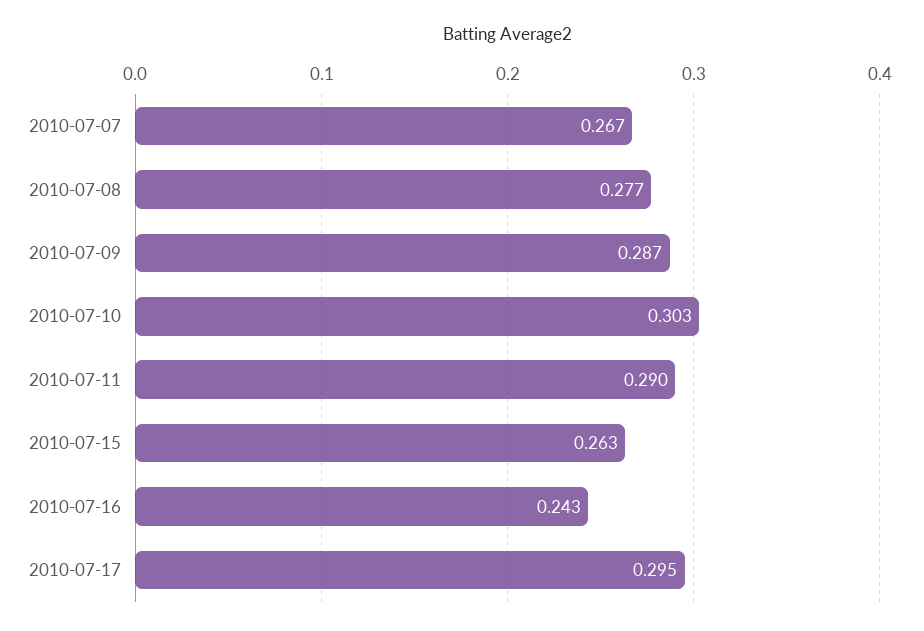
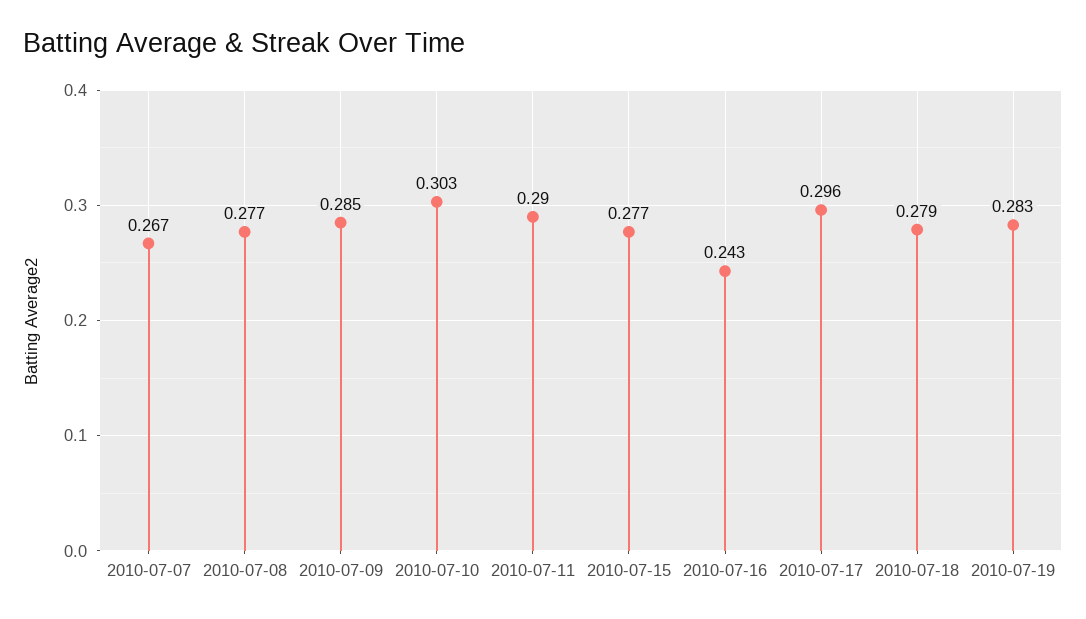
2010-07-09: 0.287 -> 0.285
2010-07-15: 0.263 -> 0.277
2010-07-17: 0.295 -> 0.296
2010-07-18: none -> 0.279
2010-07-19: none -> 0.283

